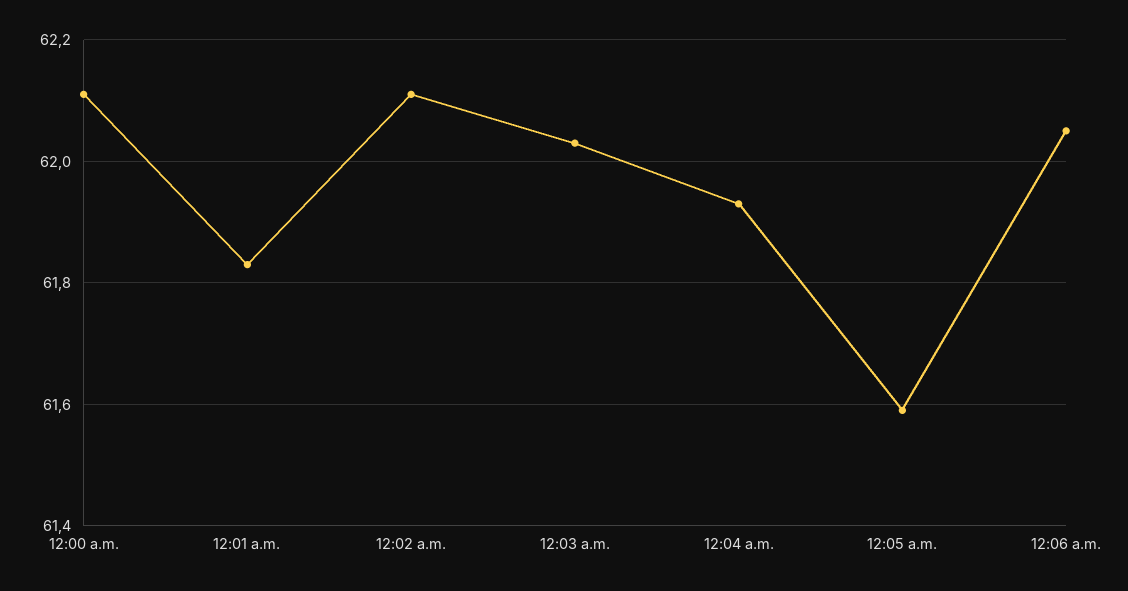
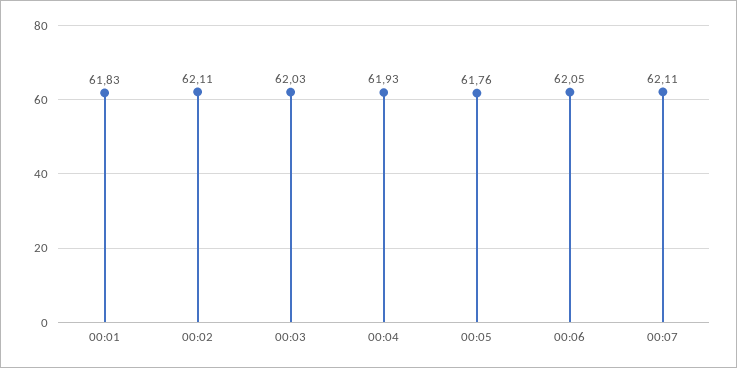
12:00 a.m.: 62.1 -> none
12:05 a.m.: 61.6 -> 61.76
00:07: none -> 62.11

